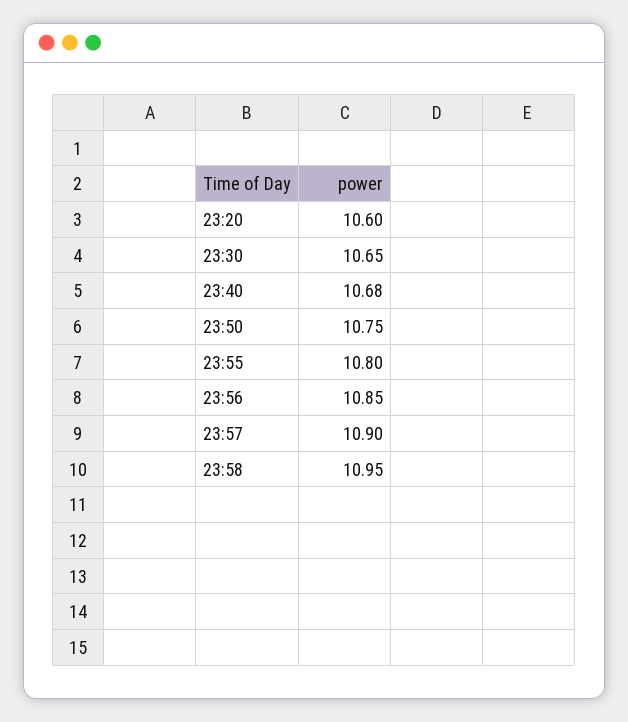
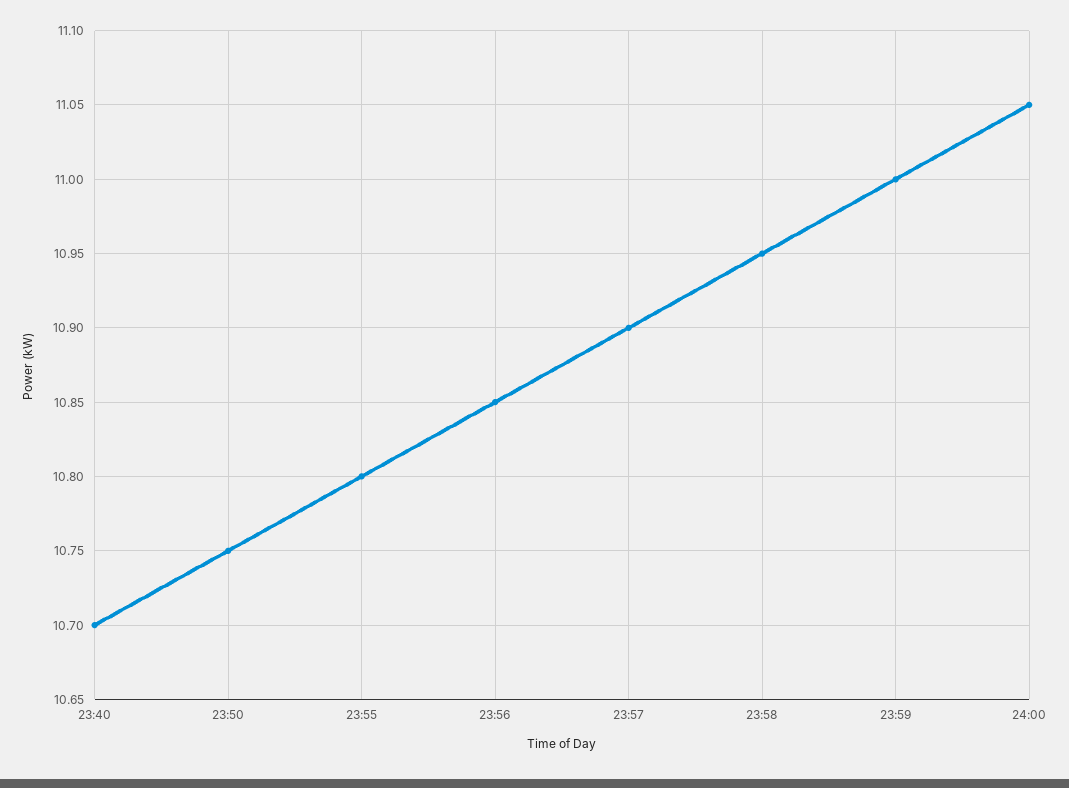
23:20: 10.6 -> none
23:30: 10.65 -> none
23:40: 10.68 -> 10.7
23:59: none -> 11
24:00: none -> 11.05

